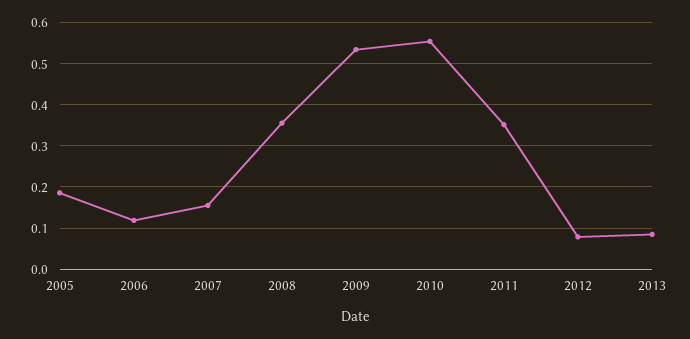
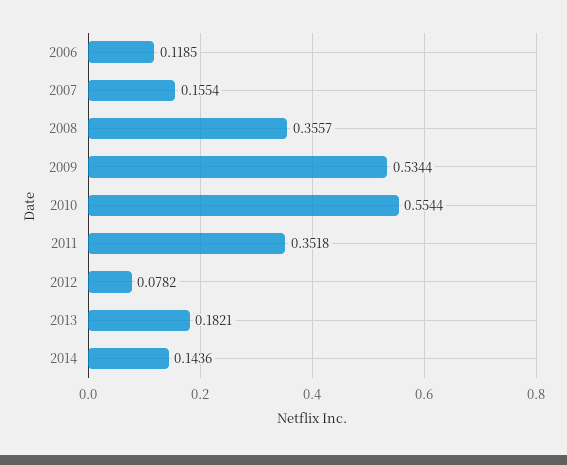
2005: 0.18 -> none
2013: 0.08 -> 0.1821
2014: none -> 0.1436

